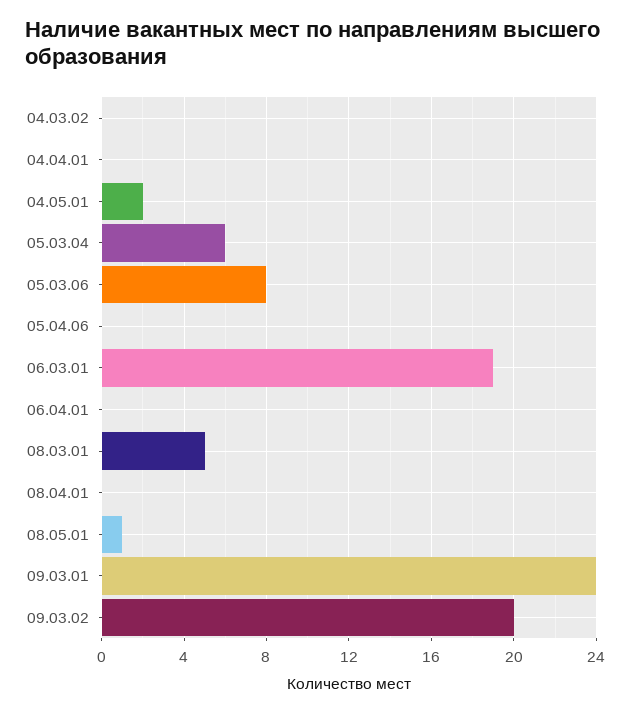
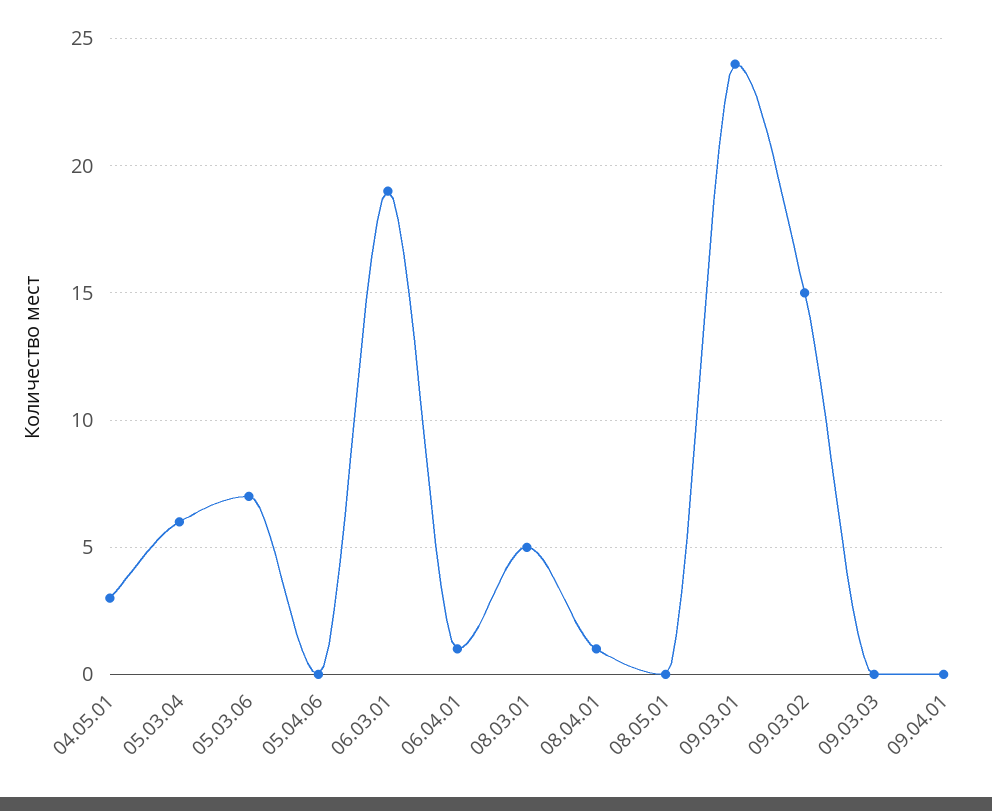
04.03.02: 0 -> none
04.04.01: 0 -> none
04.05.01: 2 -> 3
05.03.06: 8 -> 7
06.04.01: 0 -> 1
08.04.01: 0 -> 1
08.05.01: 1 -> 0
09.03.02: 20 -> 15
09.03.03: none -> 0
09.04.01: none -> 0

